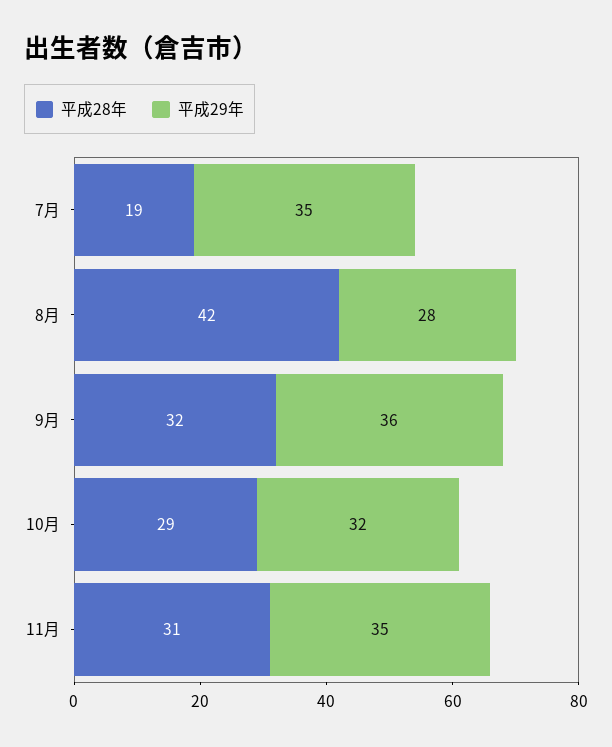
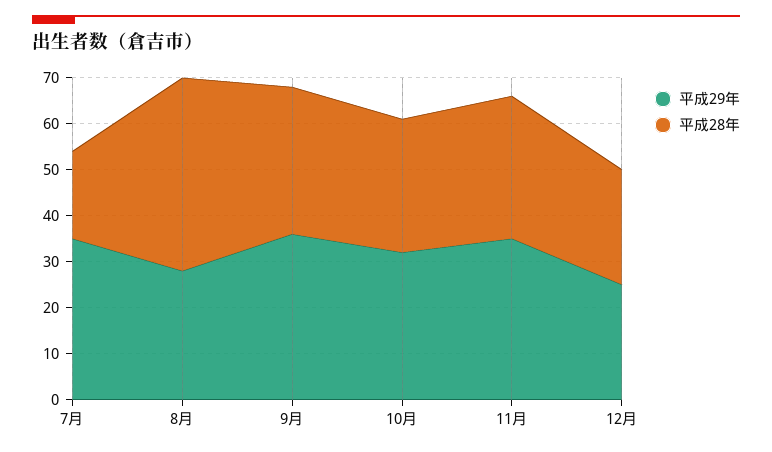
平成29年, 12月: none -> 25
平成28年, 12月: none -> 25

